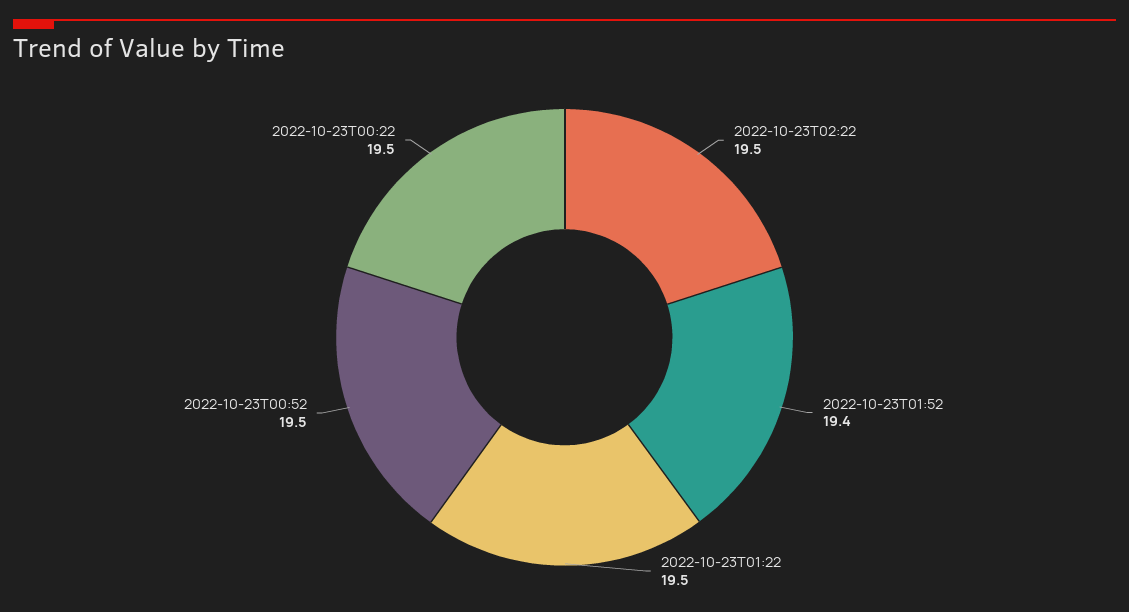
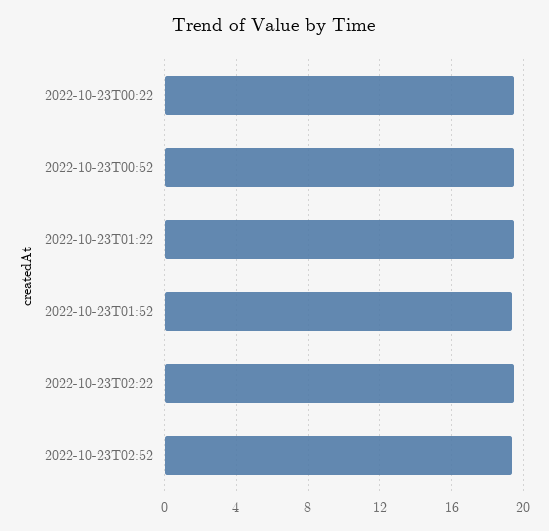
2022-10-23T02:52: none -> 19.5

